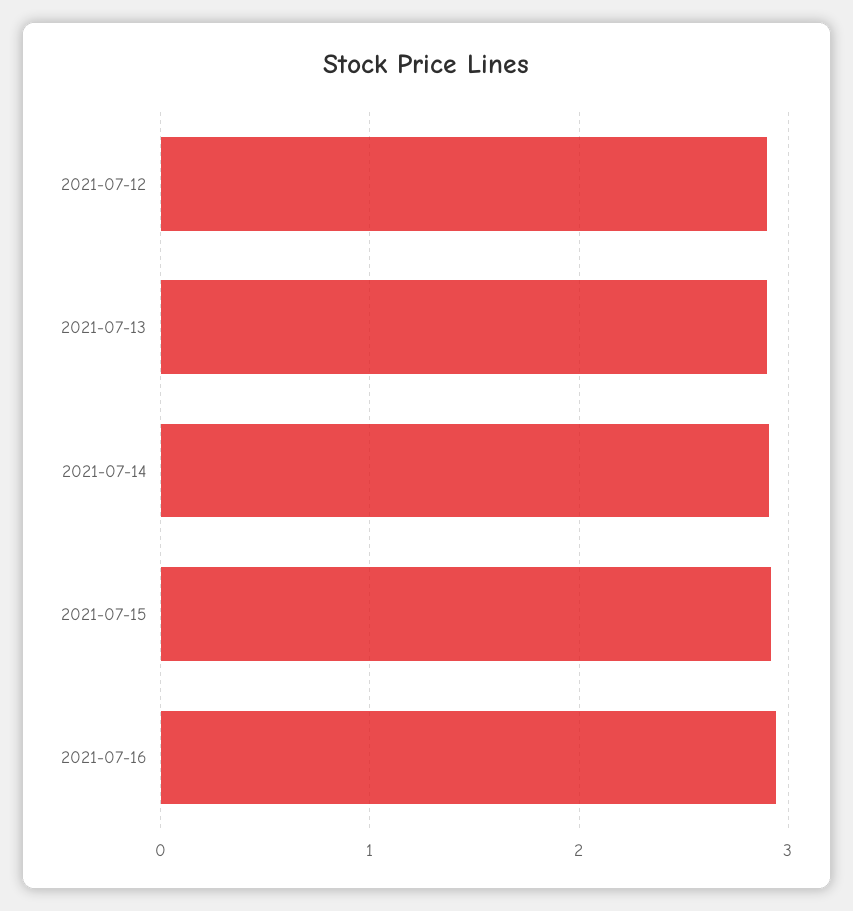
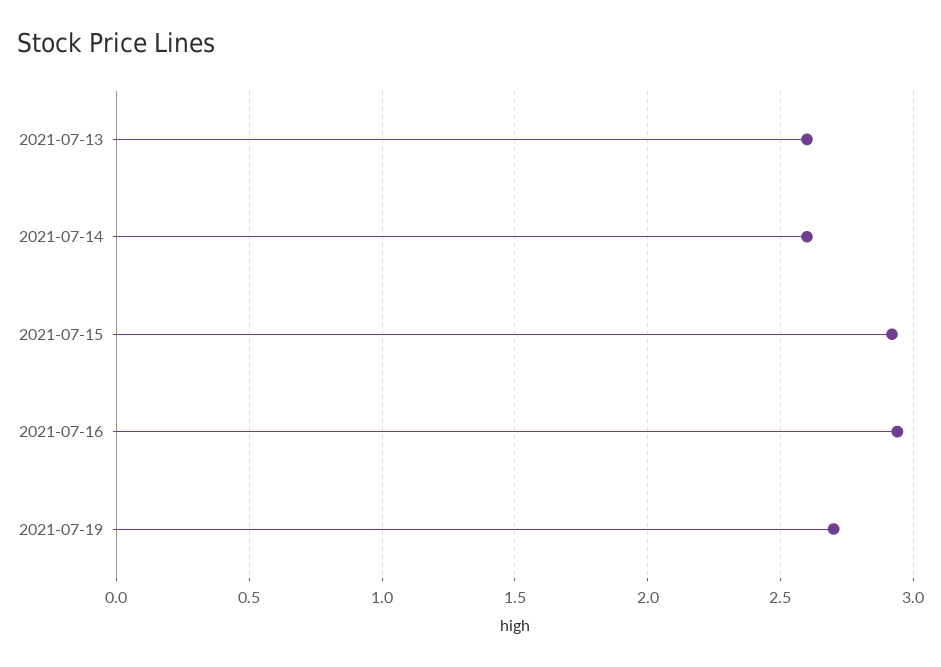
2021-07-12: 2.9 -> none
2021-07-13: 2.9 -> 2.6
2021-07-14: 2.9 -> 2.6
2021-07-19: none -> 2.7

